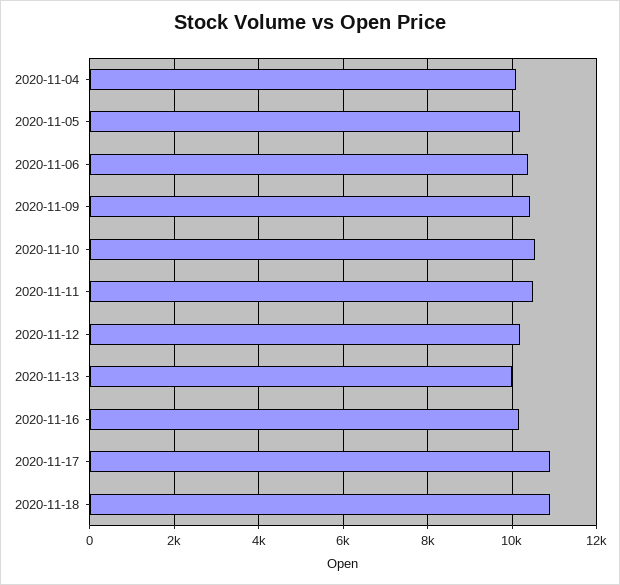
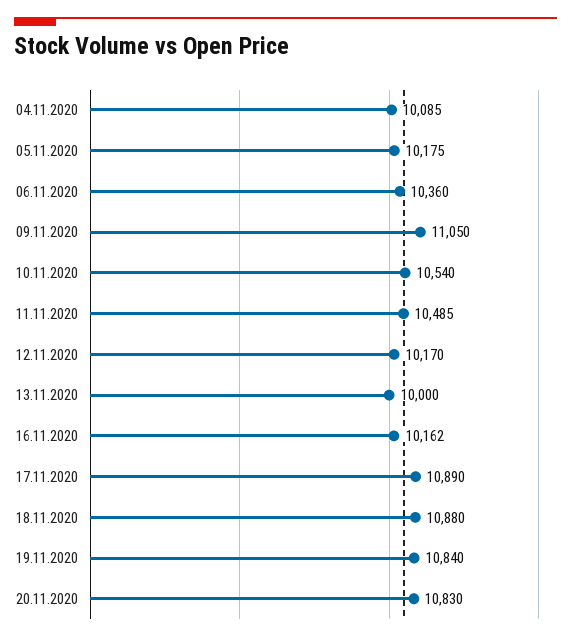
2020-11-09: 10400 -> 11050
19.11.2020: none -> 10840
20.11.2020: none -> 10830

